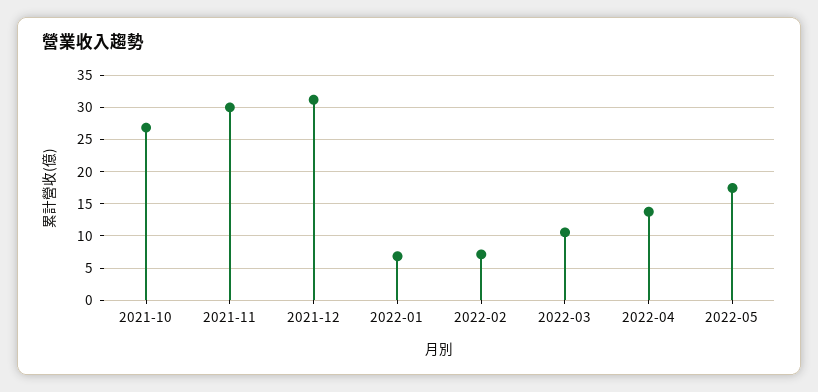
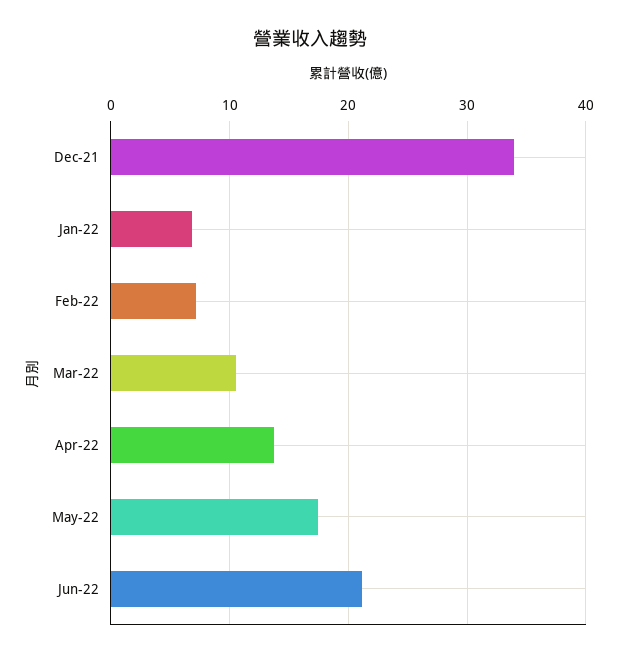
2021-10: 27 -> none
2021-11: 30 -> none
2021-12: 31 -> 34
Jun-22: none -> 21

